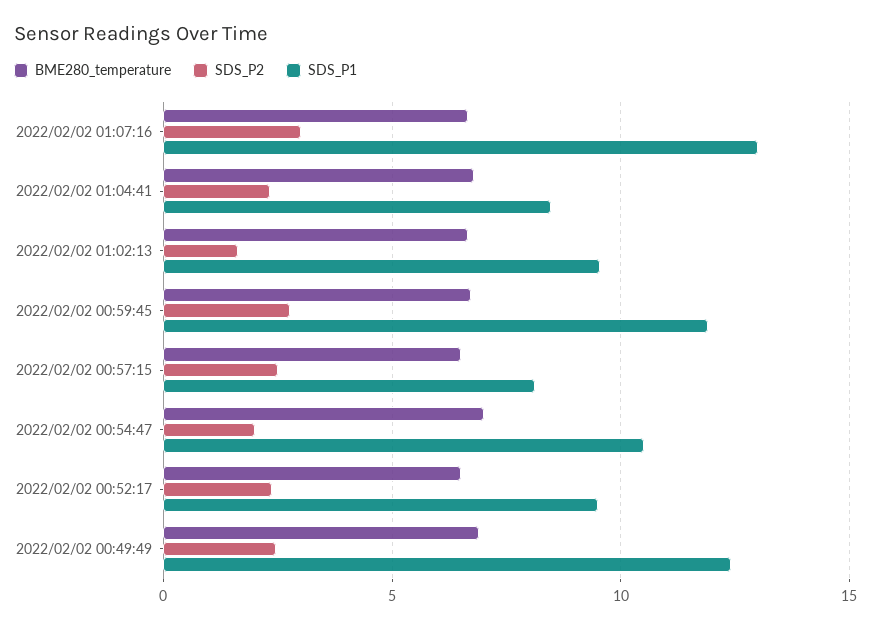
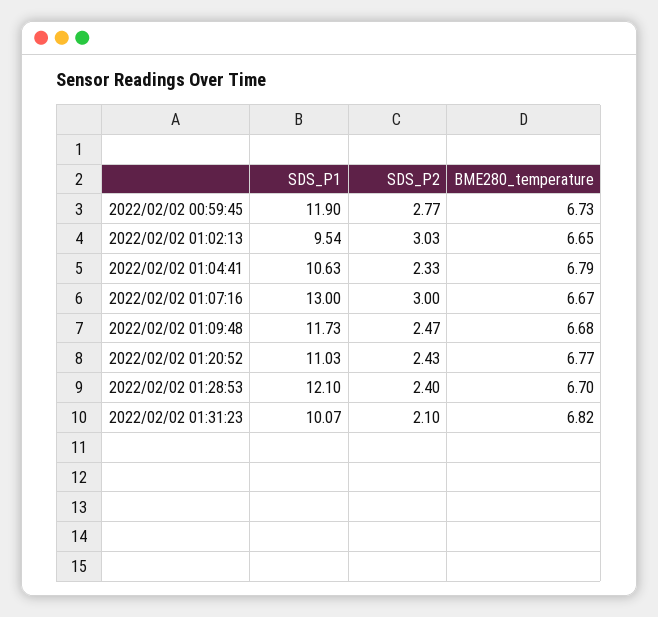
SDS_P1, 2022/02/02 01:04:41: 8.5 -> 10.63
SDS_P2, 2022/02/02 01:02:13: 1.5 -> 3.03
BME280_temperature, 2022/02/02 00:57:15: 6.5 -> none
SDS_P2, 2022/02/02 00:57:15: 2.5 -> none
SDS_P1, 2022/02/02 00:57:15: 8 -> none
BME280_temperature, 2022/02/02 00:54:47: 7 -> none
SDS_P2, 2022/02/02 00:54:47: 2 -> none
SDS_P1, 2022/02/02 00:54:47: 10.5 -> none
BME280_temperature, 2022/02/02 00:52:17: 6.5 -> none
SDS_P2, 2022/02/02 00:52:17: 2.5 -> none
SDS_P1, 2022/02/02 00:52:17: 9.5 -> none
BME280_temperature, 2022/02/02 00:49:49: 7 -> none
SDS_P2, 2022/02/02 00:49:49: 2.5 -> none
SDS_P1, 2022/02/02 00:49:49: 12.5 -> none
SDS_P1, 2022/02/02 01:09:48: none -> 11.73
SDS_P2, 2022/02/02 01:09:48: none -> 2.47
BME280_temperature, 2022/02/02 01:09:48: none -> 6.68
SDS_P1, 2022/02/02 01:20:52: none -> 11.03
SDS_P2, 2022/02/02 01:20:52: none -> 2.43
BME280_temperature, 2022/02/02 01:20:52: none -> 6.77
SDS_P1, 2022/02/02 01:28:53: none -> 12.1
SDS_P2, 2022/02/02 01:28:53: none -> 2.4
BME280_temperature, 2022/02/02 01:28:53: none -> 6.7
SDS_P1, 2022/02/02 01:31:23: none -> 10.07
SDS_P2, 2022/02/02 01:31:23: none -> 2.1
BME280_temperature, 2022/02/02 01:31:23: none -> 6.82

